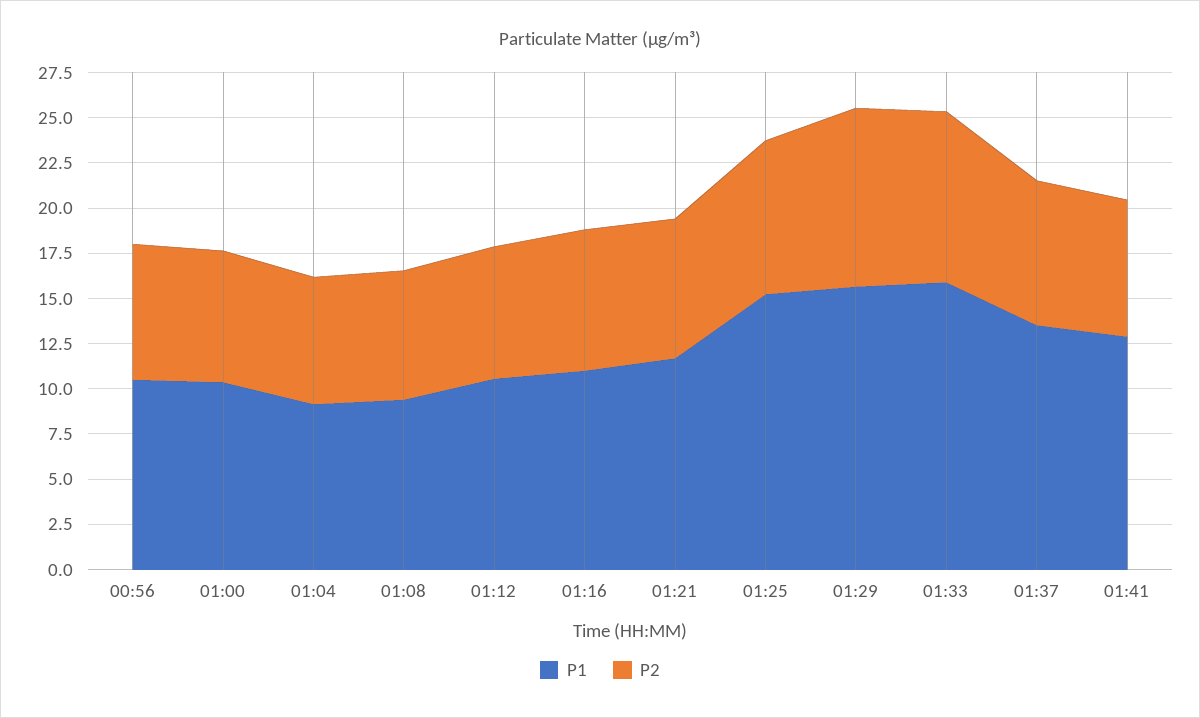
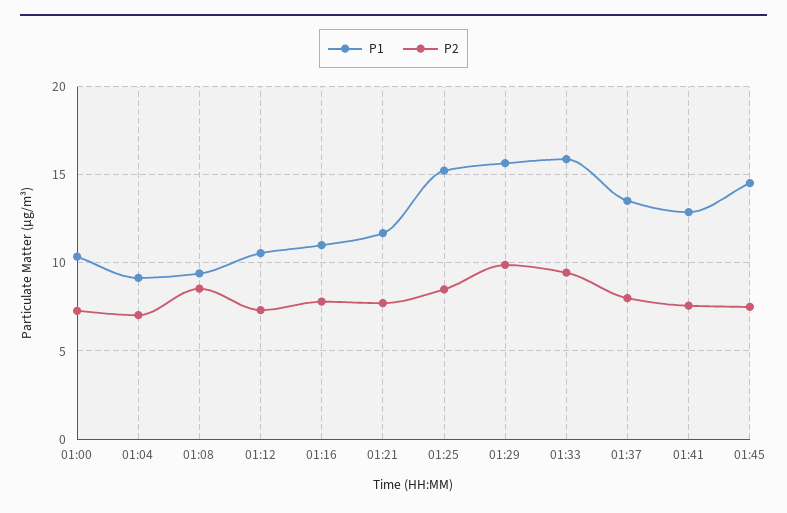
P1, 00:56: 10.5 -> none
P2, 00:56: 7.5 -> none
P2, 01:08: 7 -> 8.5
P1, 01:45: none -> 14.5
P2, 01:45: none -> 7.5

